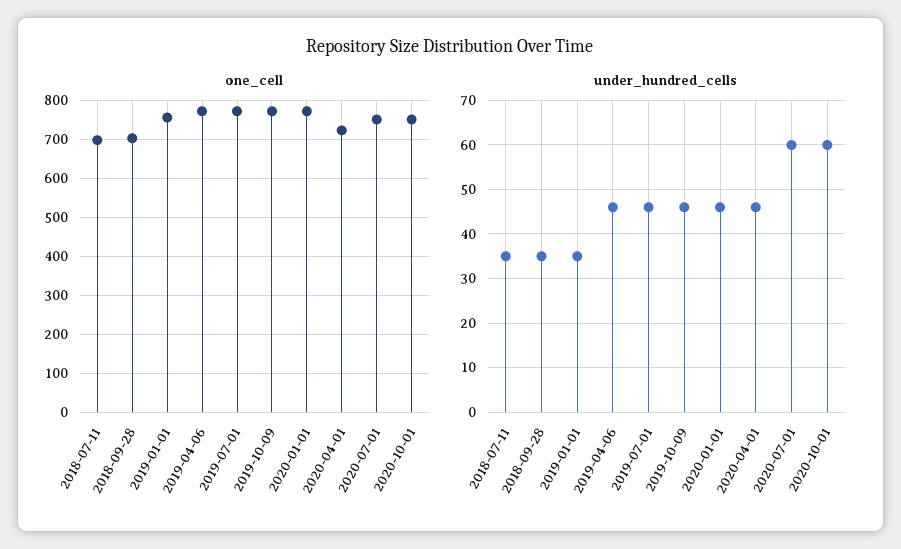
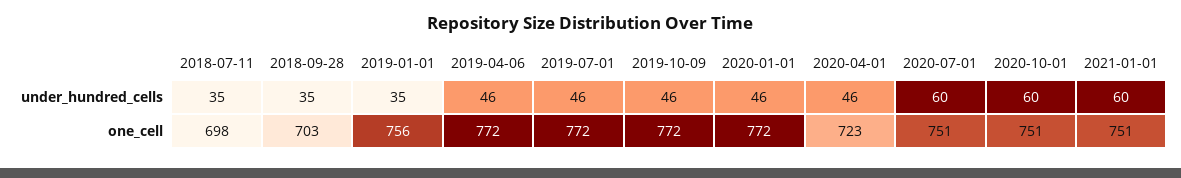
under_hundred_cells, 2021-01-01: none -> 60
one_cell, 2021-01-01: none -> 751

